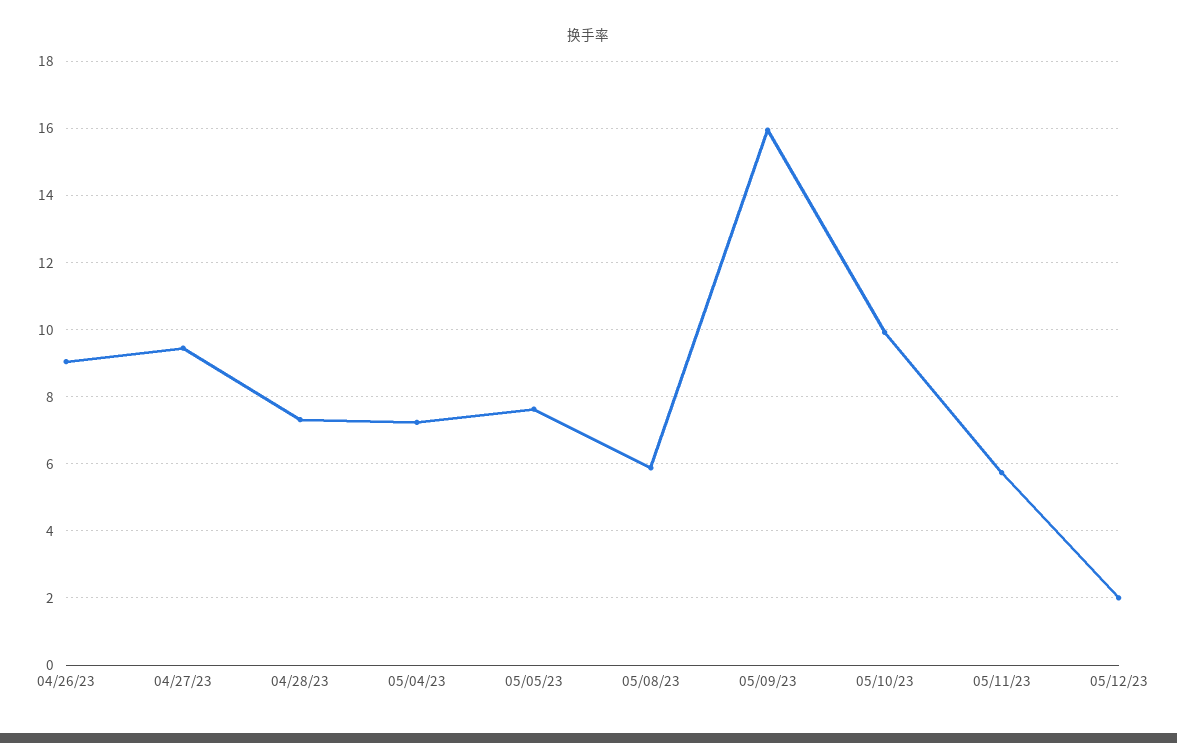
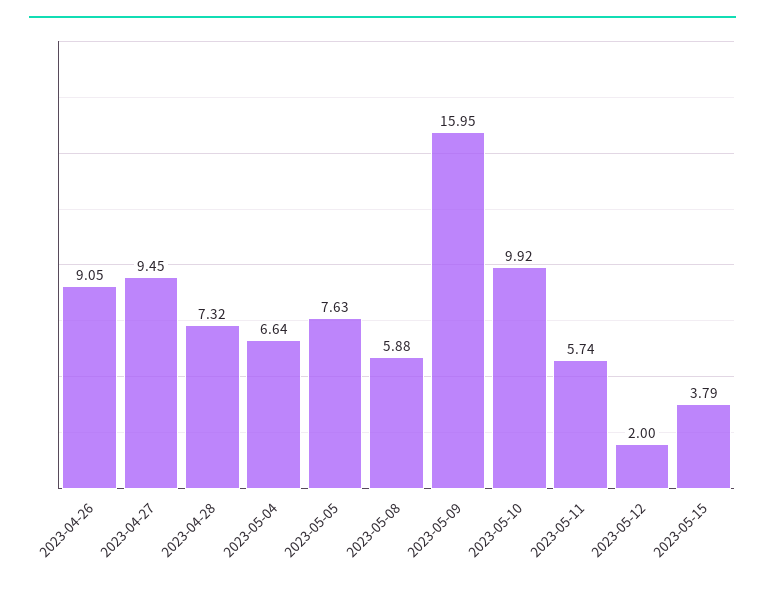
05/04/23: 7.2 -> 6.64
2023-05-15: none -> 3.79

